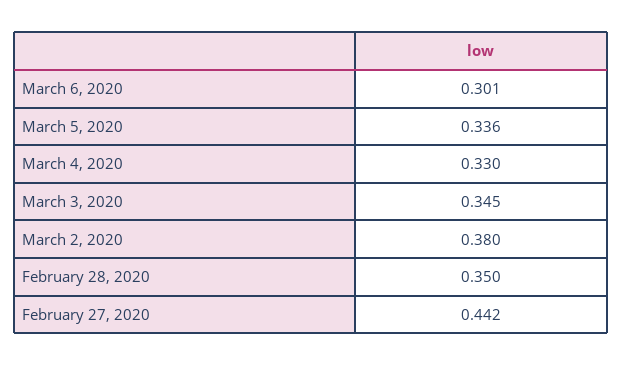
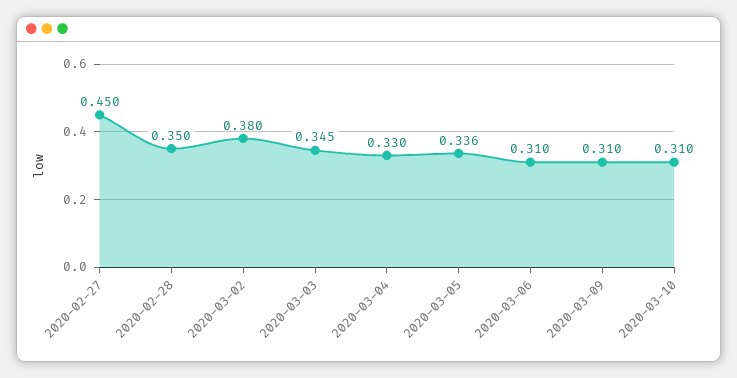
March 6, 2020: 0.301 -> 0.31
February 27, 2020: 0.442 -> 0.45
2020-03-09: none -> 0.31
2020-03-10: none -> 0.31

